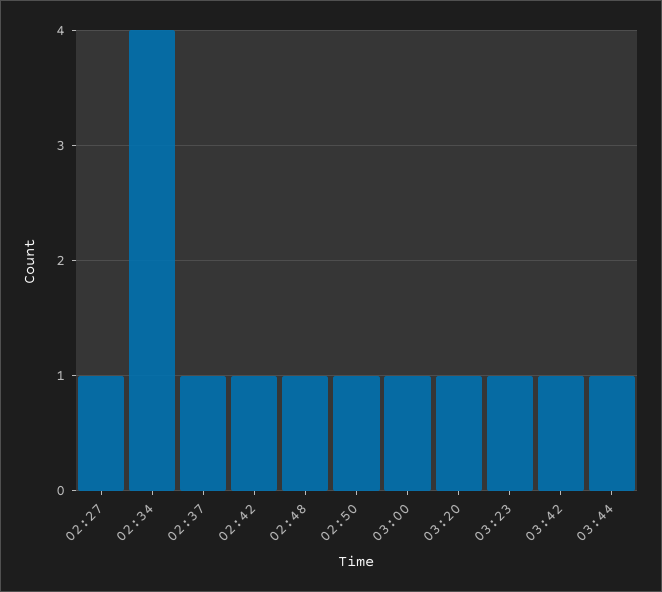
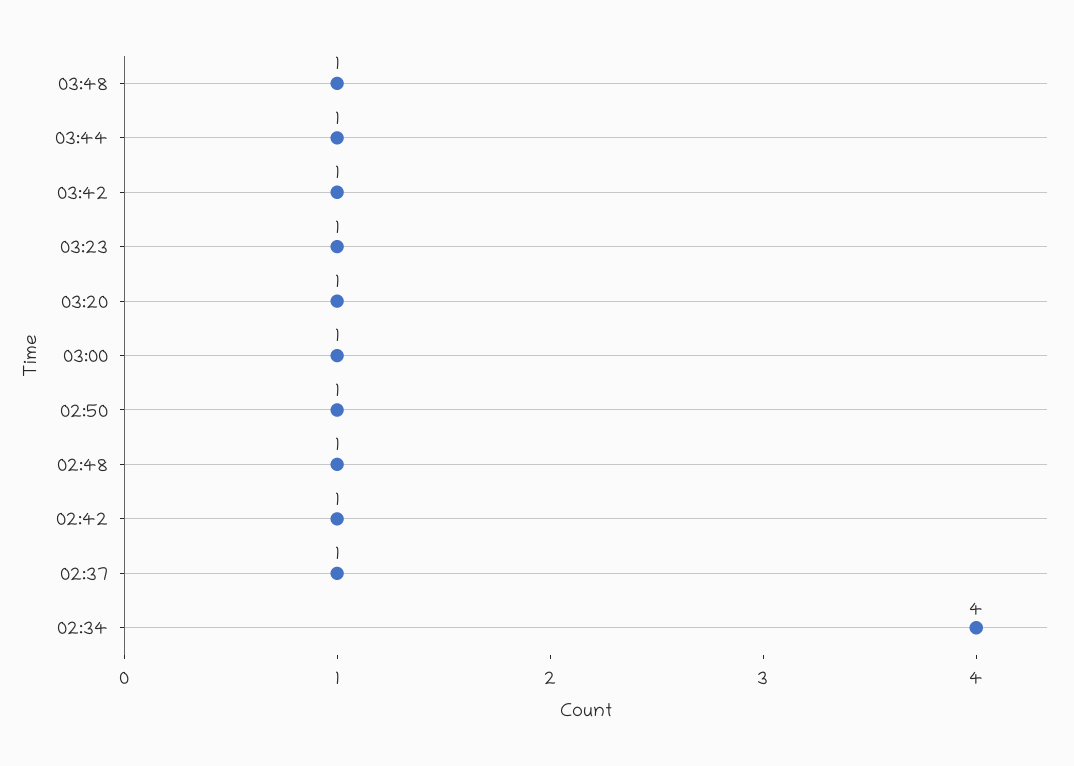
02:27: 1 -> none
03:48: none -> 1

